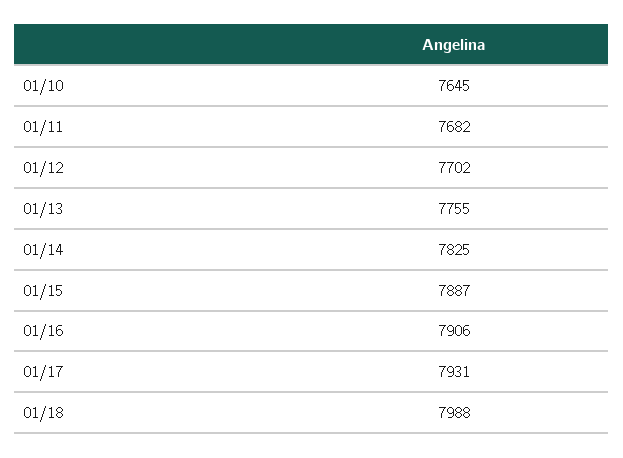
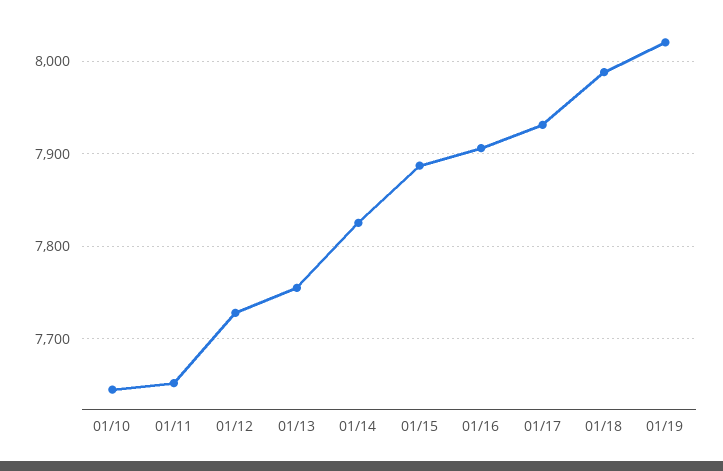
01/11: 7682 -> 7650
01/12: 7702 -> 7730
01/19: none -> 8020

